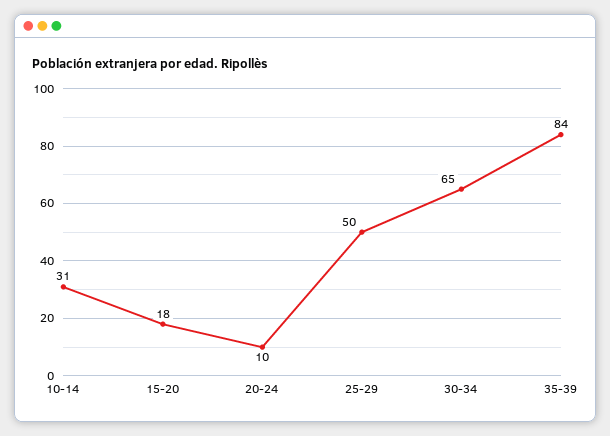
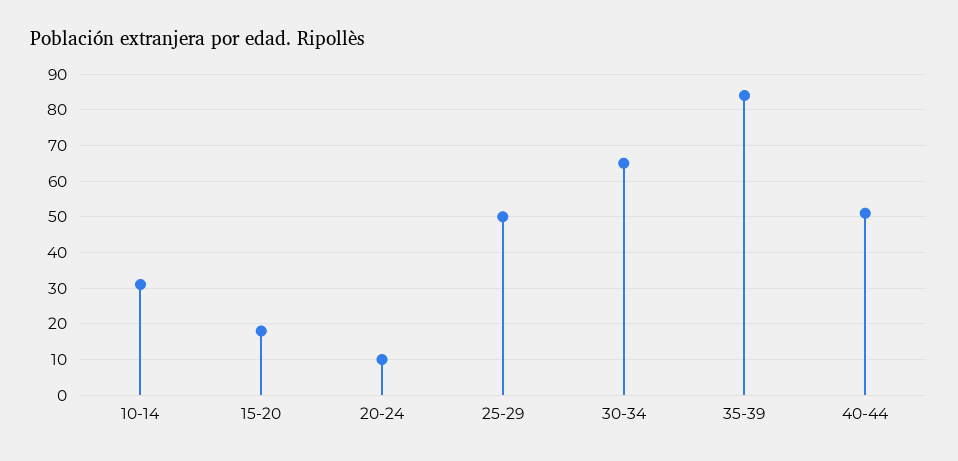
40-44: none -> 50

